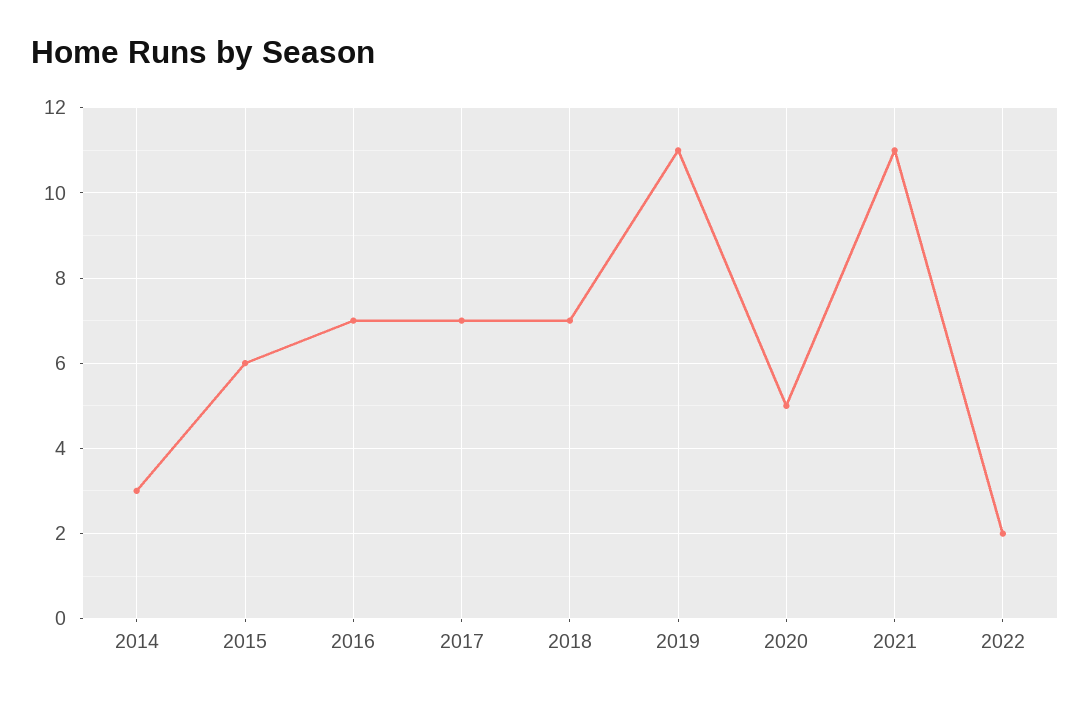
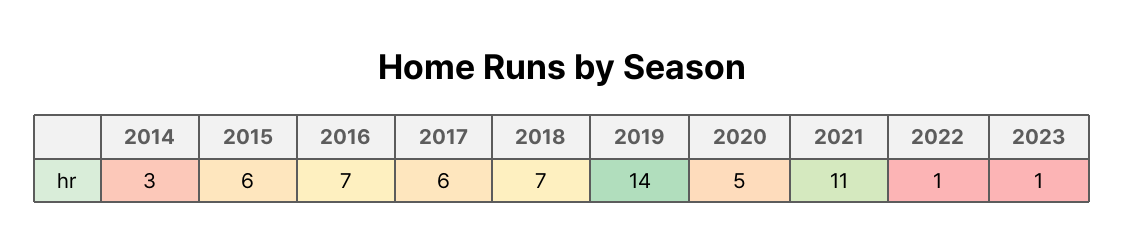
2017: 7 -> 6
2019: 11 -> 14
2022: 2 -> 1
2023: none -> 1

